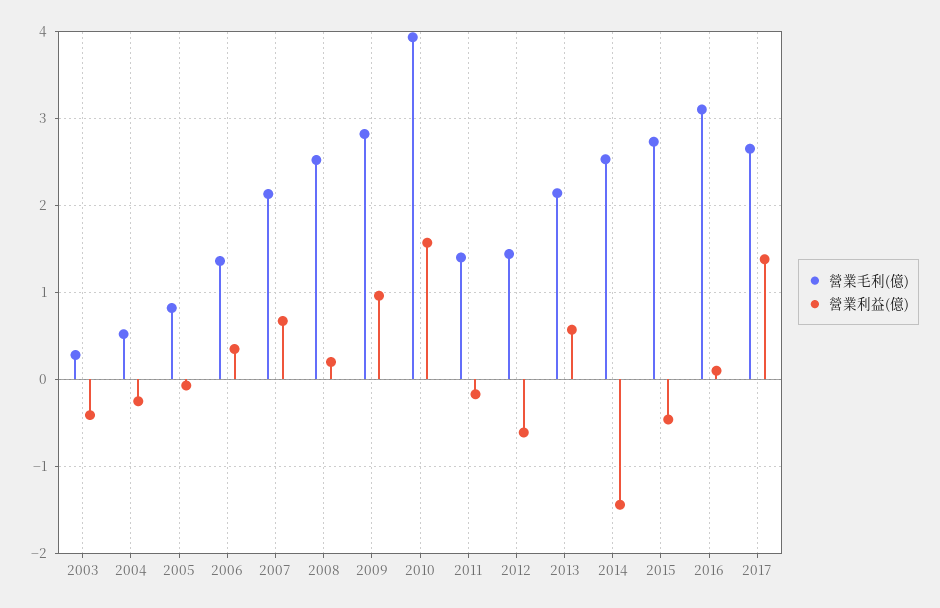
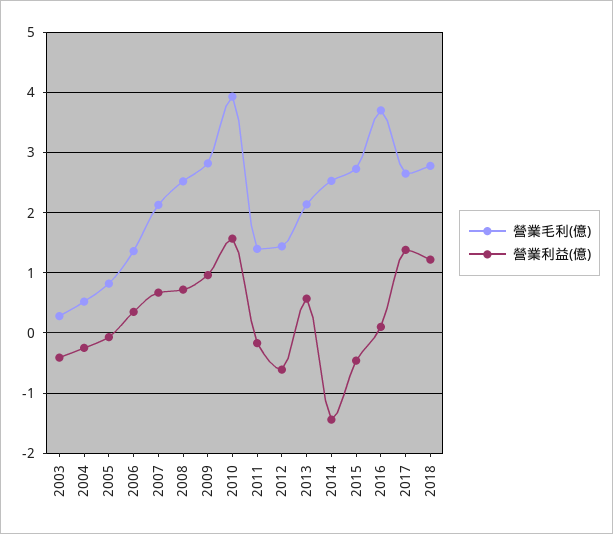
營業利益(億), 2008: 0.2 -> 0.7
營業毛利(億), 2016: 3.1 -> 3.7
營業毛利(億), 2018: none -> 2.8
營業利益(億), 2018: none -> 1.2

